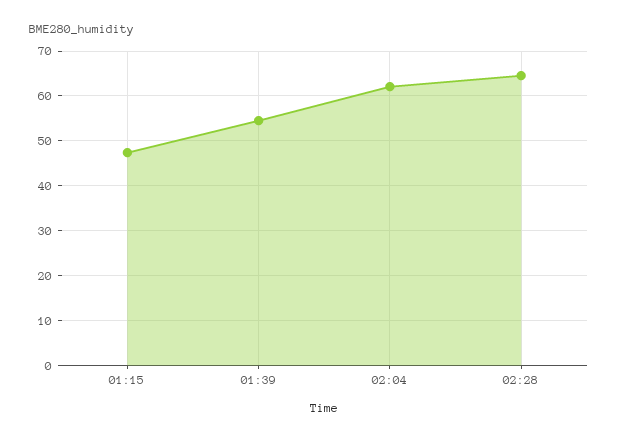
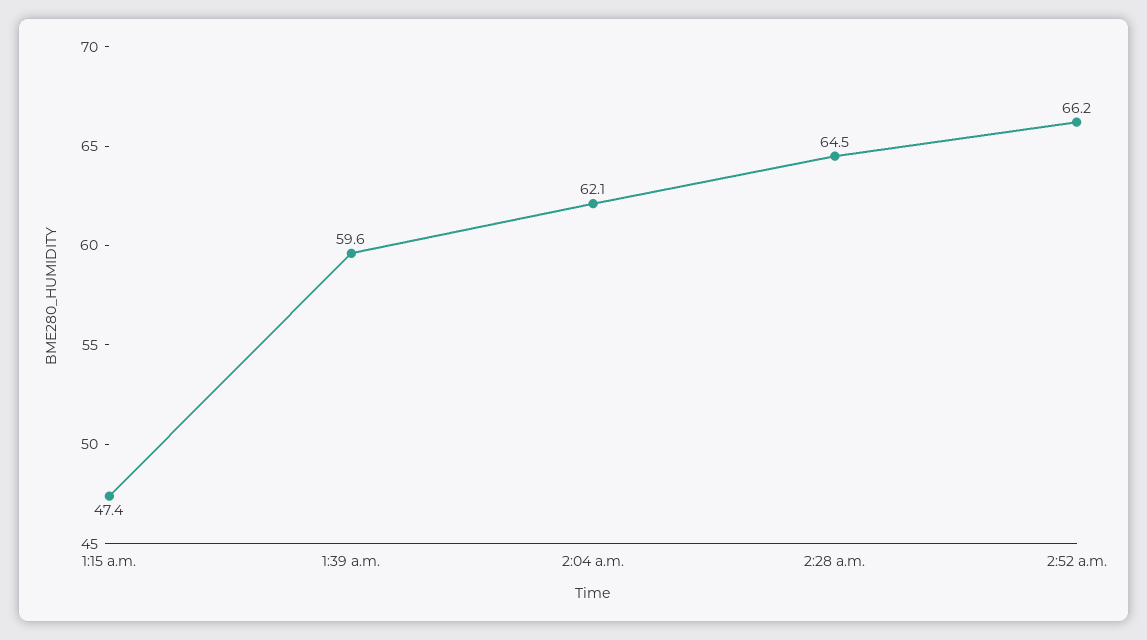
01:39: 54 -> 59.6
2:52 a.m.: none -> 66.2

